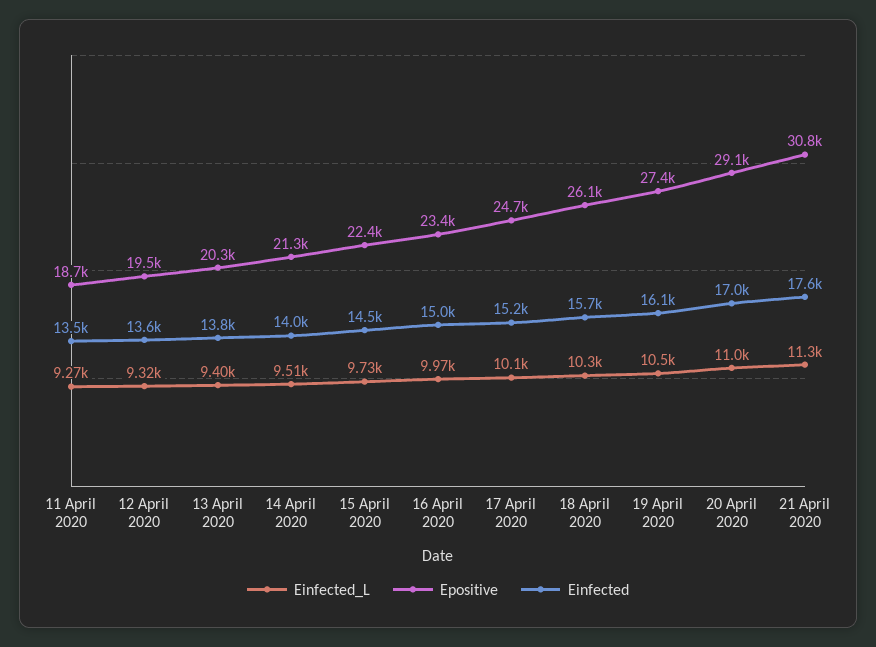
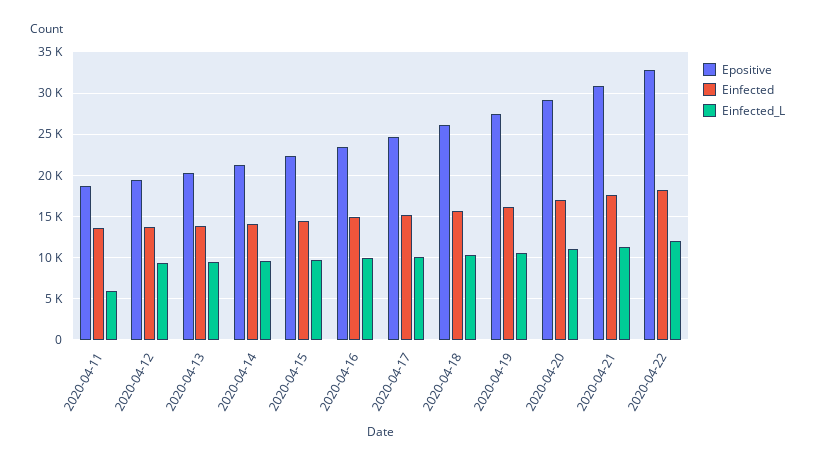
Einfected_L, 11 April 2020: 9270 -> 6000
Epositive, 2020-04-22: none -> 33000
Einfected, 2020-04-22: none -> 18000
Einfected_L, 2020-04-22: none -> 12000

